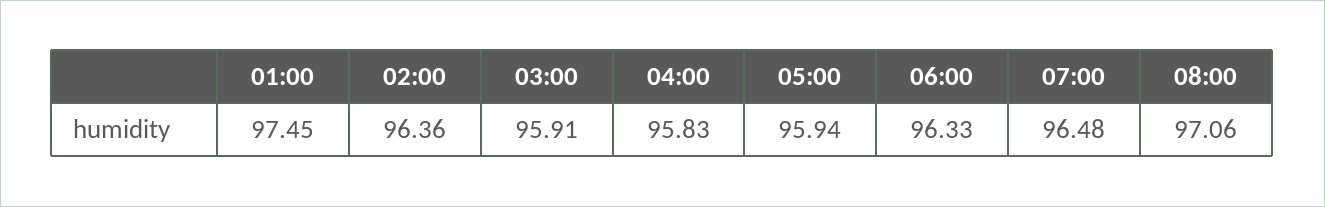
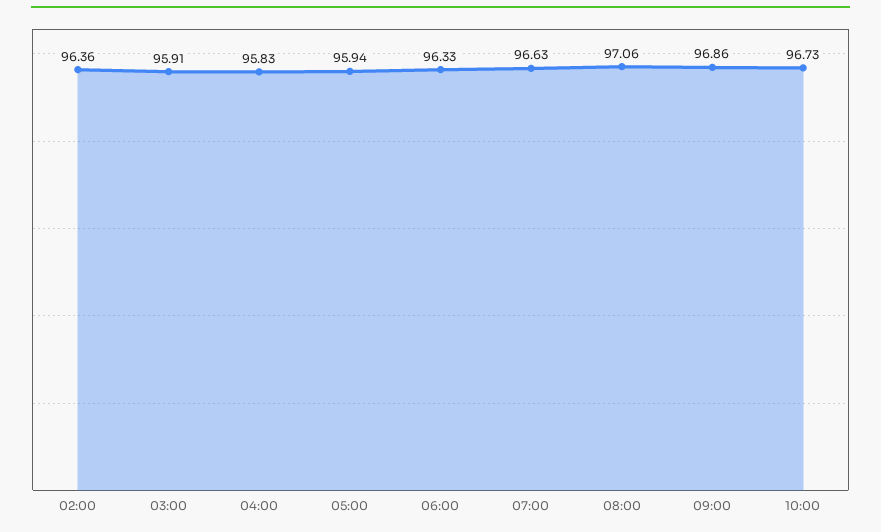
01:00: 97.45 -> none
07:00: 96.48 -> 96.63
09:00: none -> 96.86
10:00: none -> 96.73

